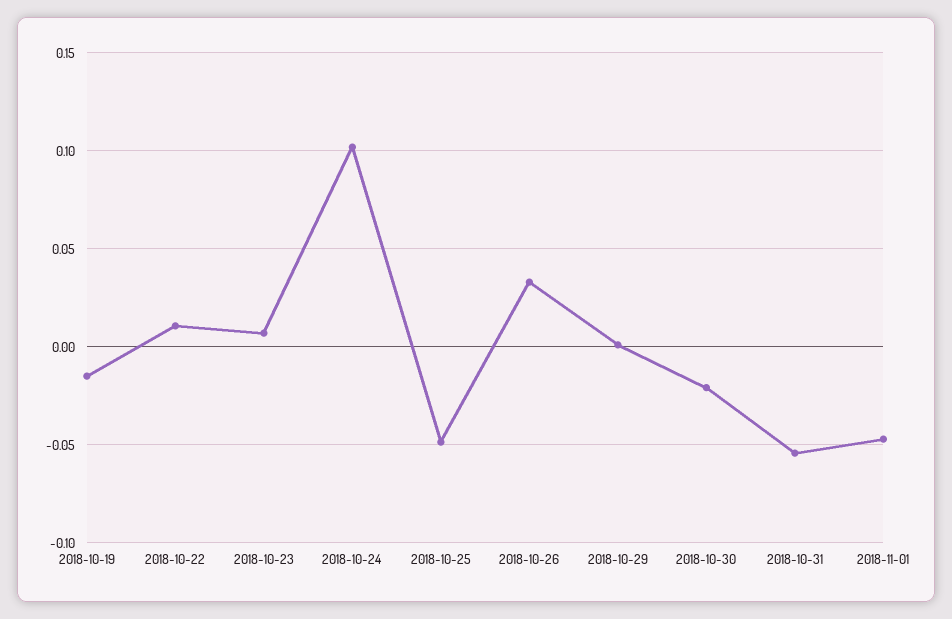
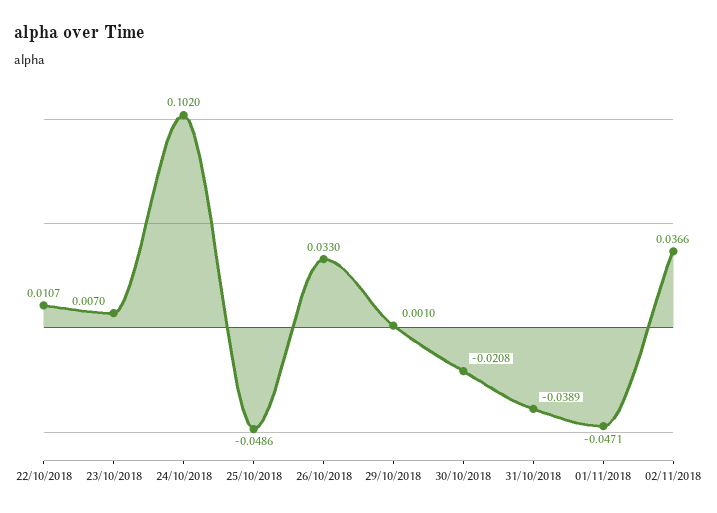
2018-10-19: -0.015 -> none
2018-10-31: -0.055 -> -0.0389
02/11/2018: none -> 0.0366

